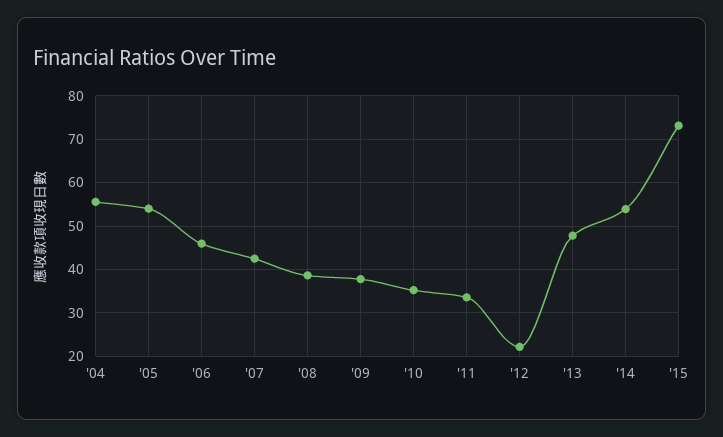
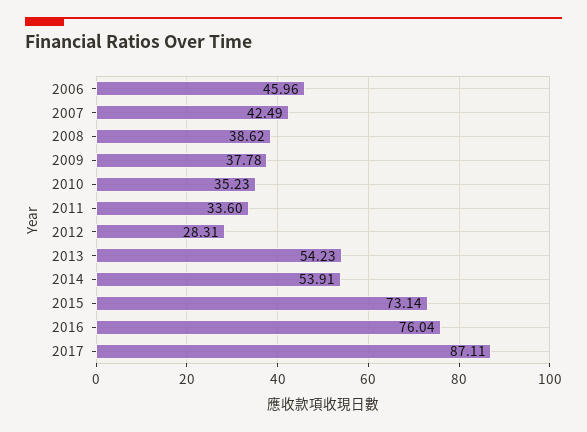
'04: 56 -> none
'05: 54 -> none
'12: 22 -> 28.31
'13: 48 -> 54.23
2016: none -> 76.04
2017: none -> 87.11

